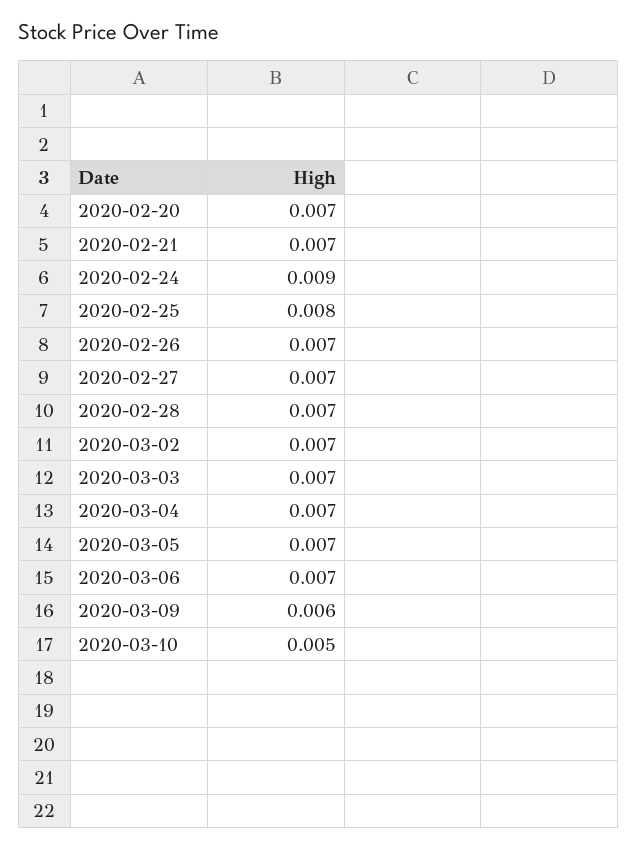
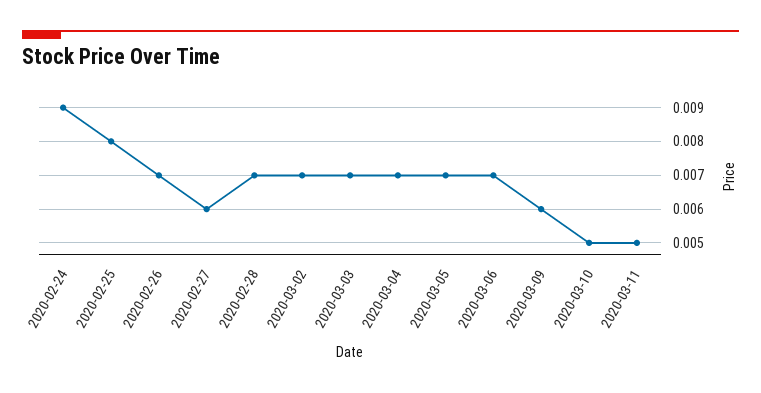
2020-02-20: 0.007 -> none
2020-02-21: 0.007 -> none
2020-02-27: 0.007 -> 0.006
2020-03-11: none -> 0.005

